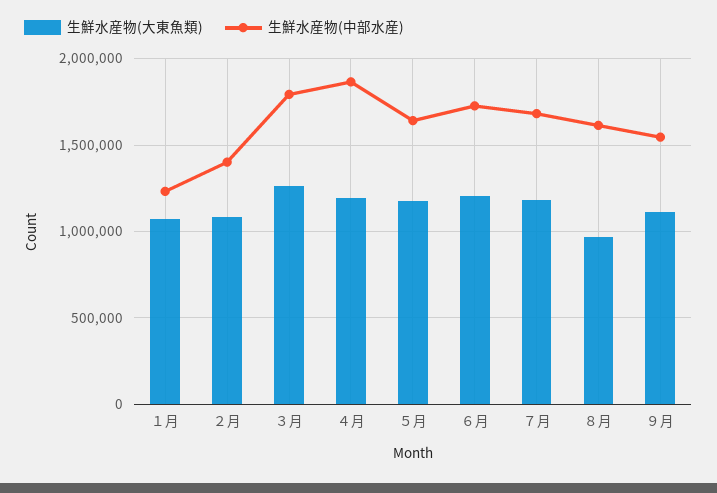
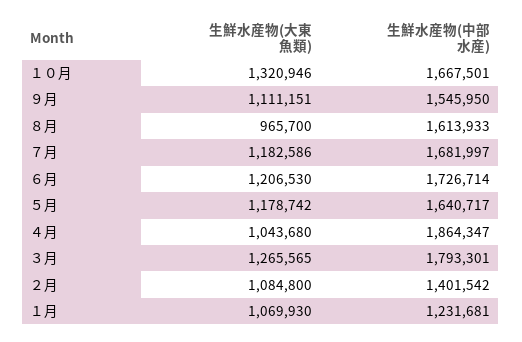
生鮮水産物(大東魚類), ４月: 1200000 -> 1043680
生鮮水産物(大東魚類), １０月: none -> 1320946
生鮮水産物(中部水産), １０月: none -> 1667501

